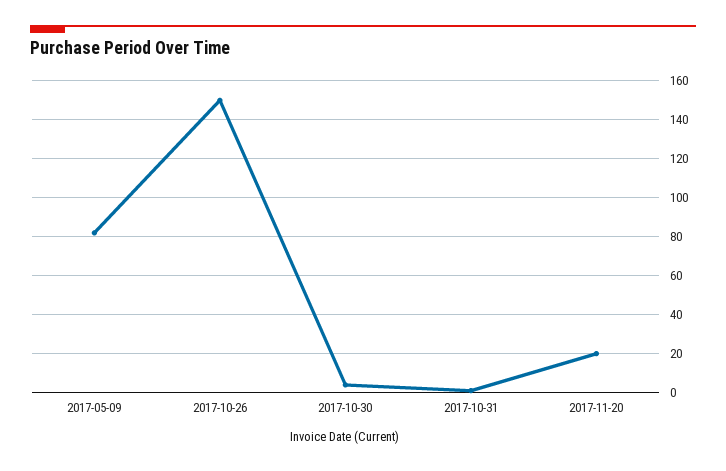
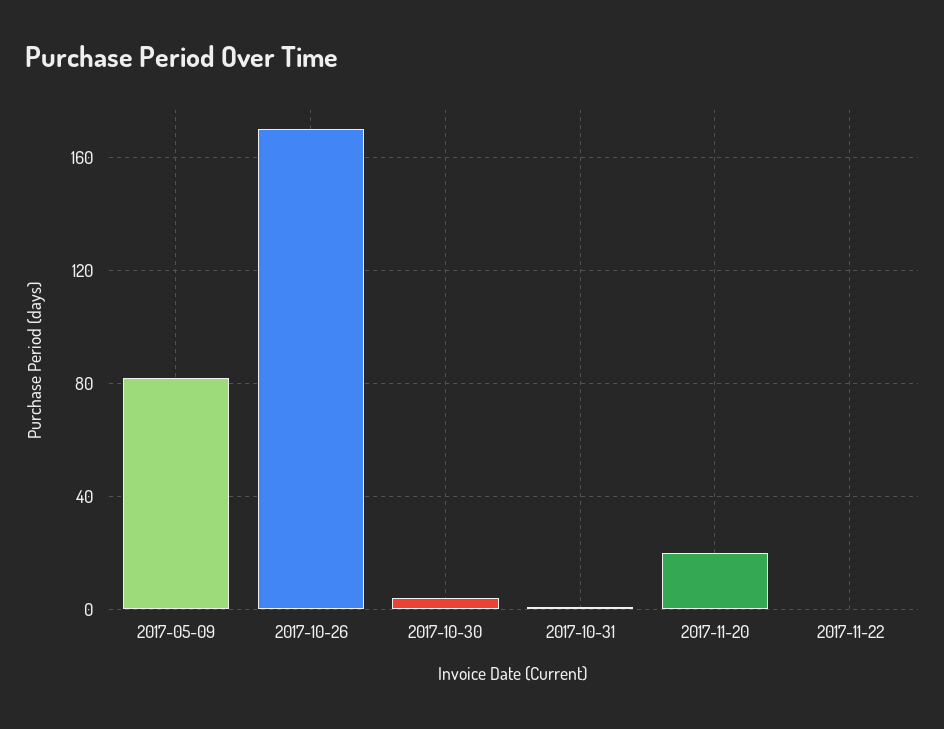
2017-10-26: 150 -> 170
2017-11-22: none -> 0

